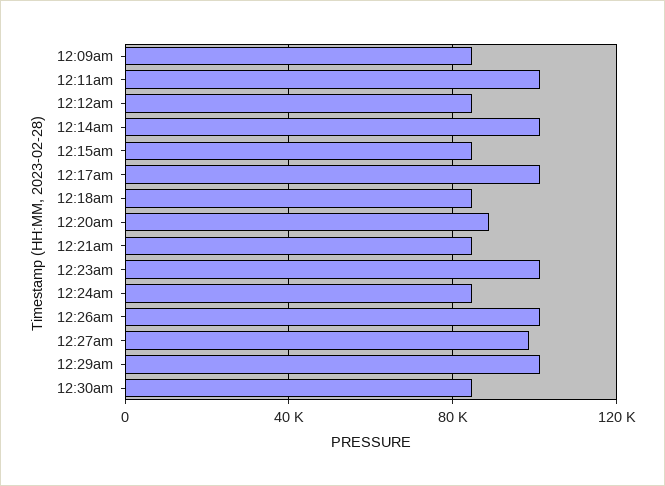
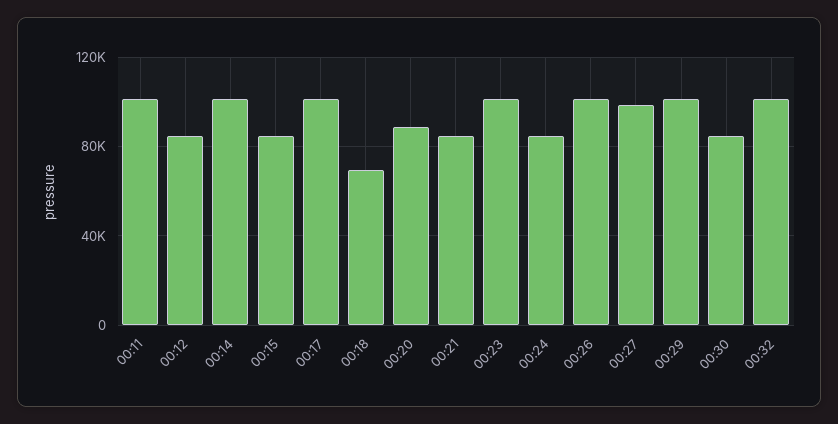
12:09am: 85000 -> none
12:18am: 85000 -> 70000
00:32: none -> 100000

